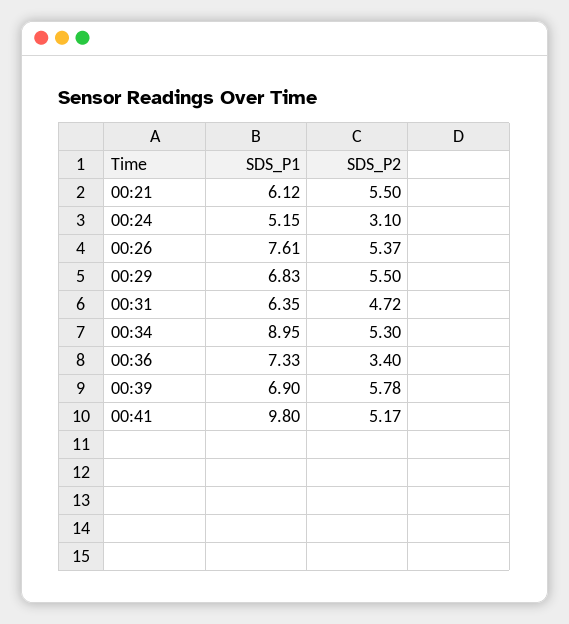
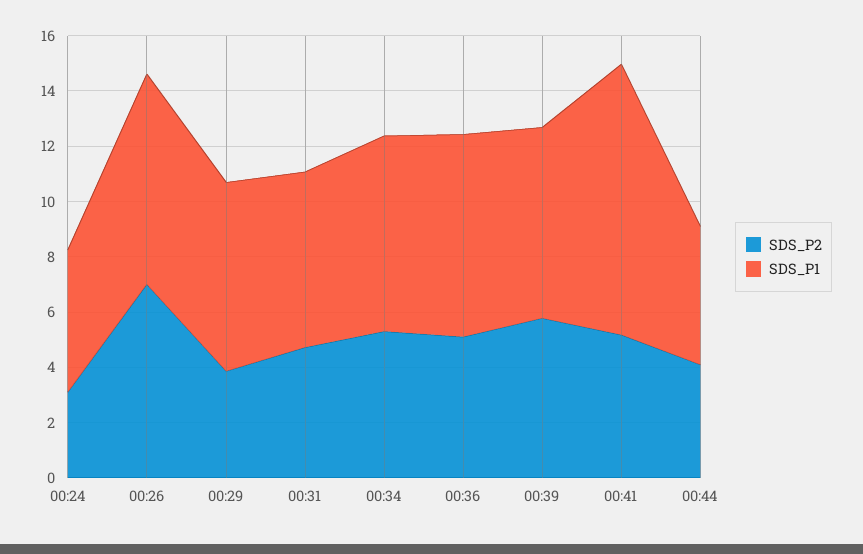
SDS_P1, 00:21: 6.12 -> none
SDS_P2, 00:21: 5.5 -> none
SDS_P2, 00:26: 5.37 -> 7
SDS_P2, 00:29: 5.5 -> 4
SDS_P1, 00:34: 8.95 -> 7
SDS_P2, 00:36: 3.4 -> 5
SDS_P2, 00:44: none -> 4
SDS_P1, 00:44: none -> 5

